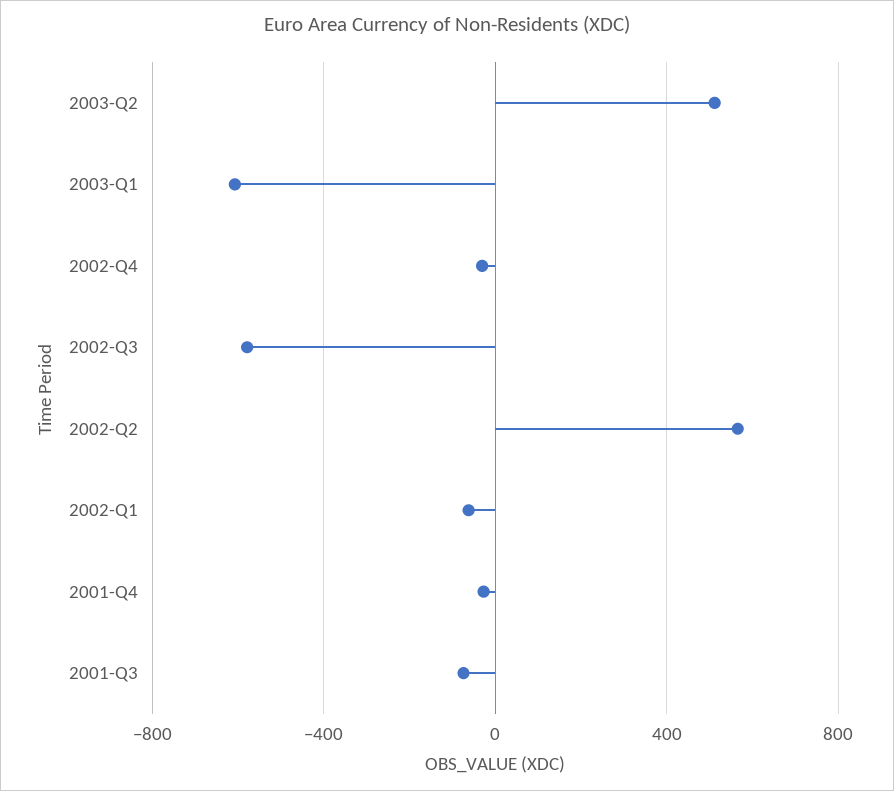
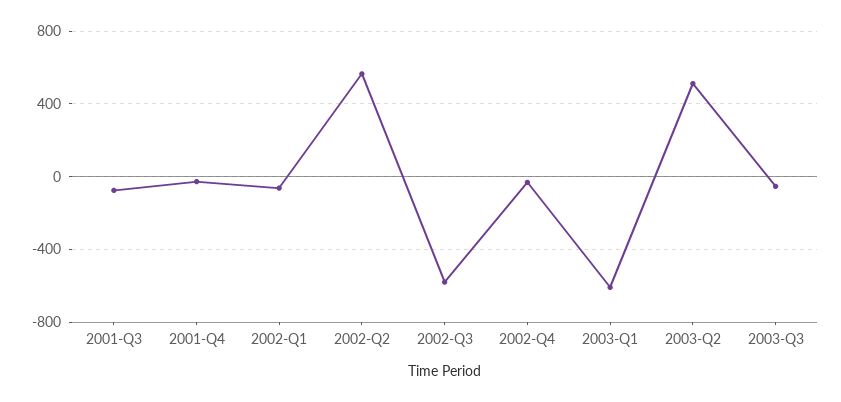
2003-Q3: none -> -50

